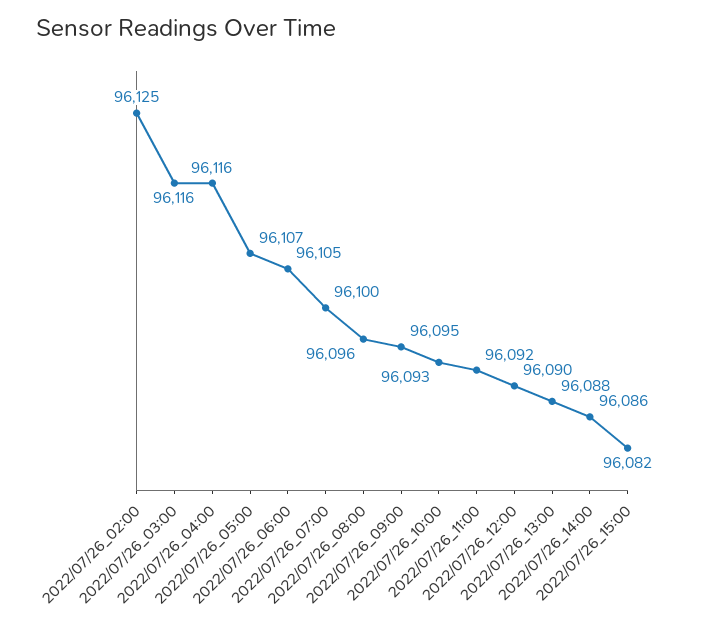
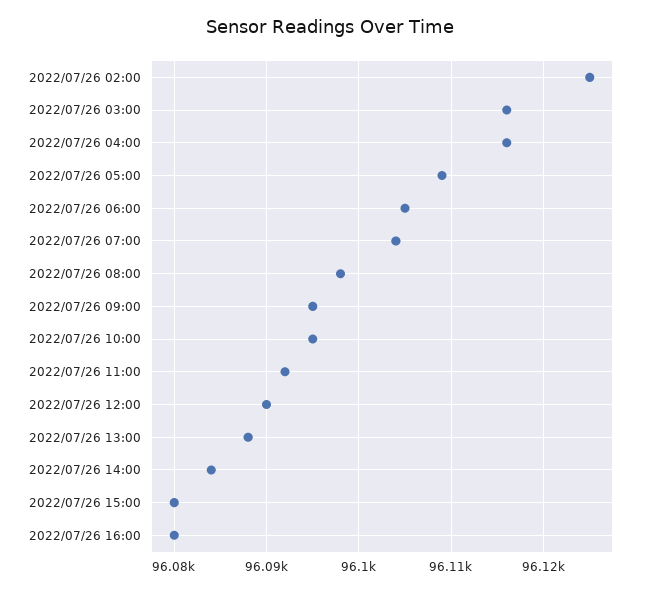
2022/07/26_05:00: 96107 -> 96109
2022/07/26_07:00: 96100 -> 96104
2022/07/26_08:00: 96096 -> 96098
2022/07/26_10:00: 96093 -> 96095
2022/07/26_14:00: 96086 -> 96084
2022/07/26_15:00: 96082 -> 96080
2022/07/26 16:00: none -> 96080

